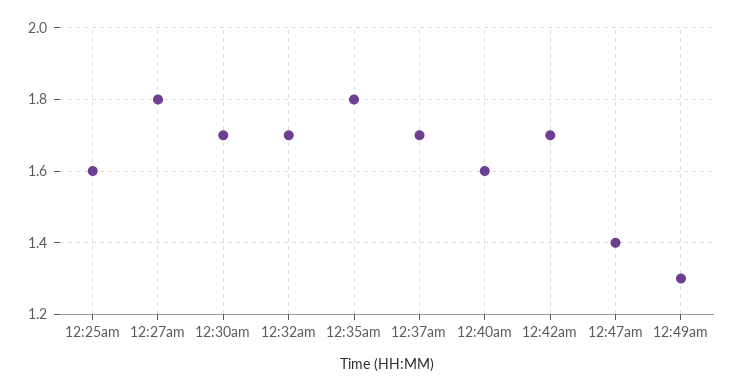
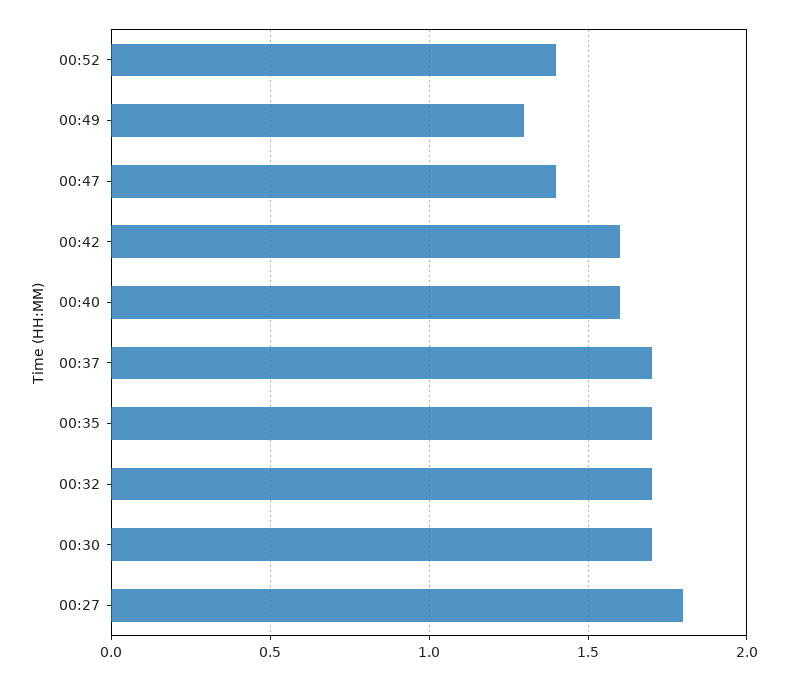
12:25am: 1.6 -> none
12:35am: 1.8 -> 1.7
12:42am: 1.7 -> 1.6
00:52: none -> 1.4

